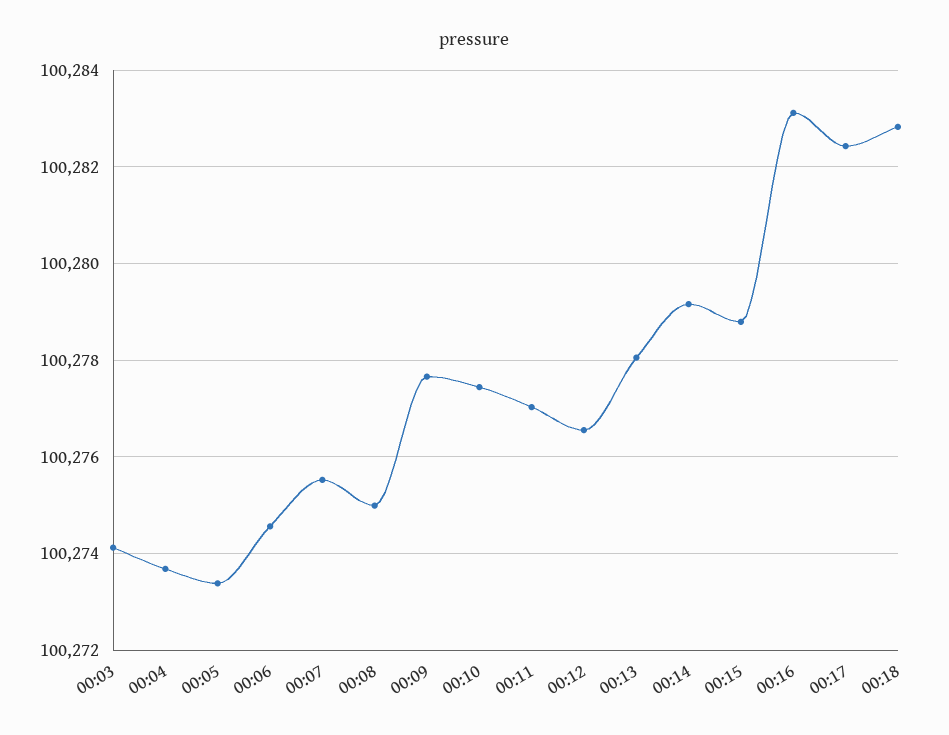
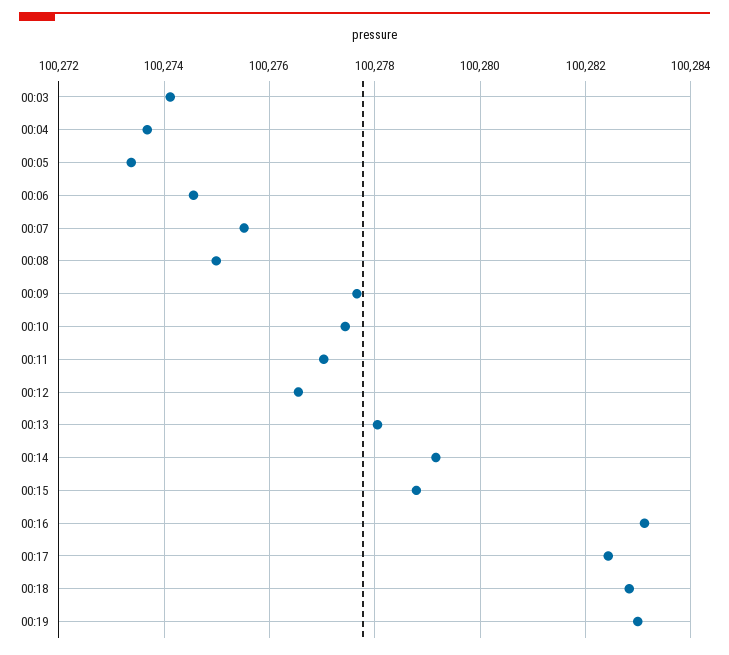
00:19: none -> 100283

